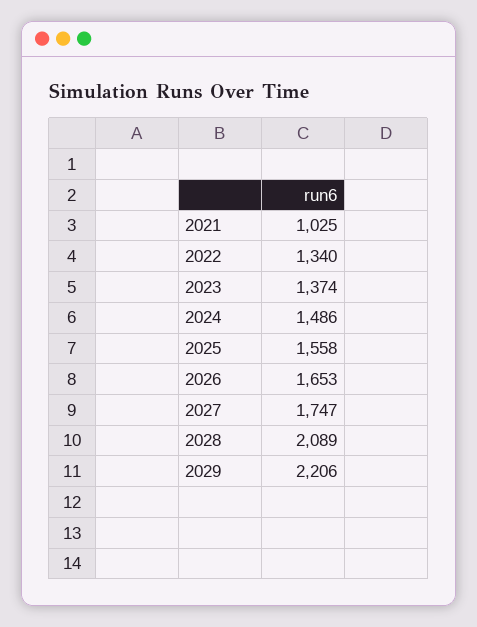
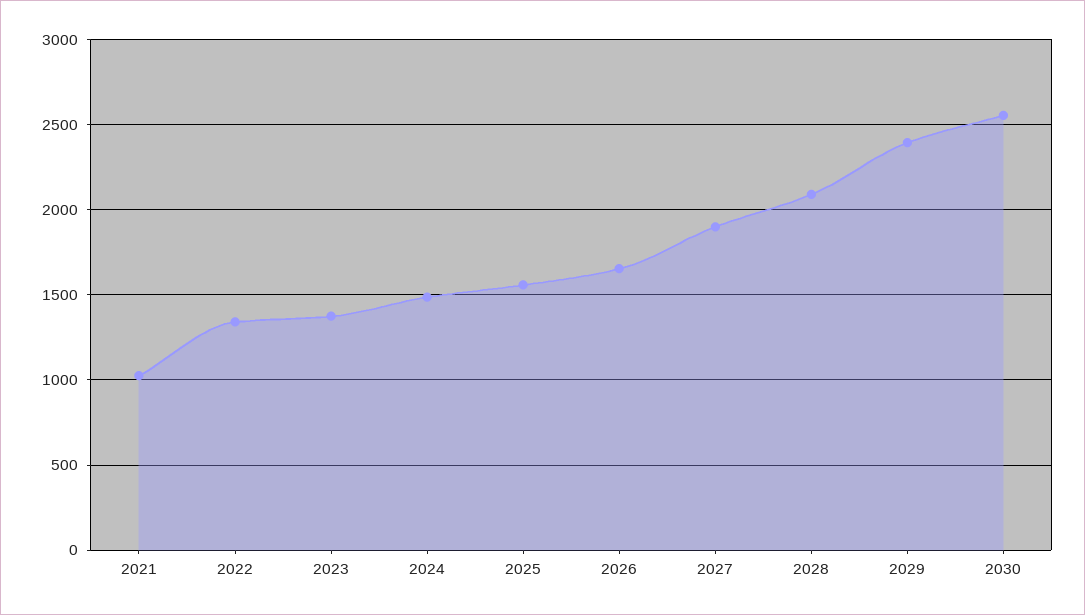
2027: 1747 -> 1900
2029: 2206 -> 2400
2030: none -> 2550

